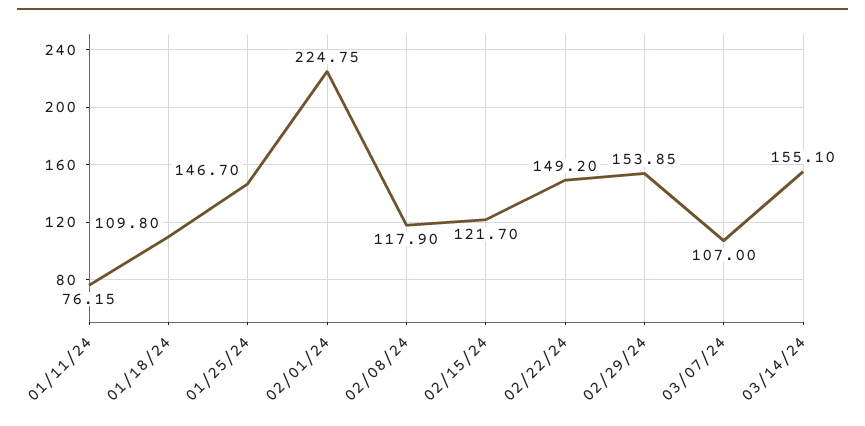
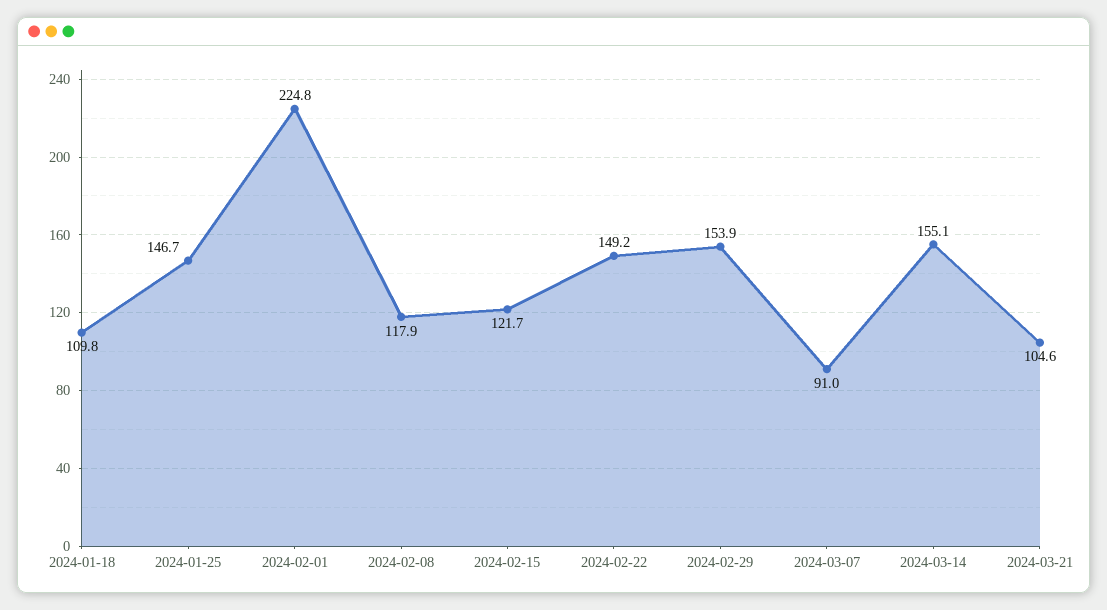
01/11/24: 76.15 -> none
03/07/24: 107 -> 91
2024-03-21: none -> 104.6

